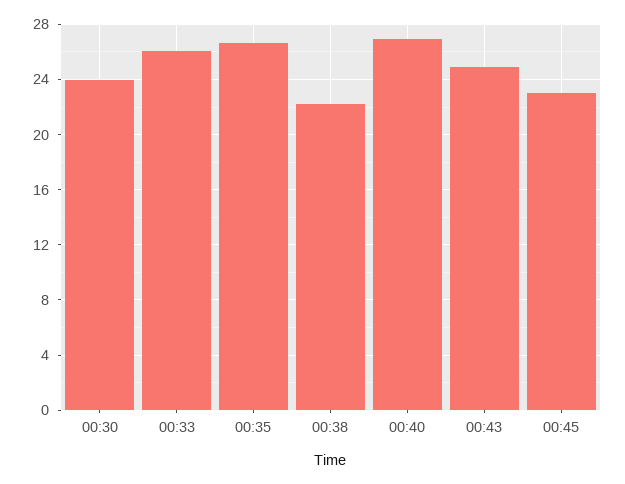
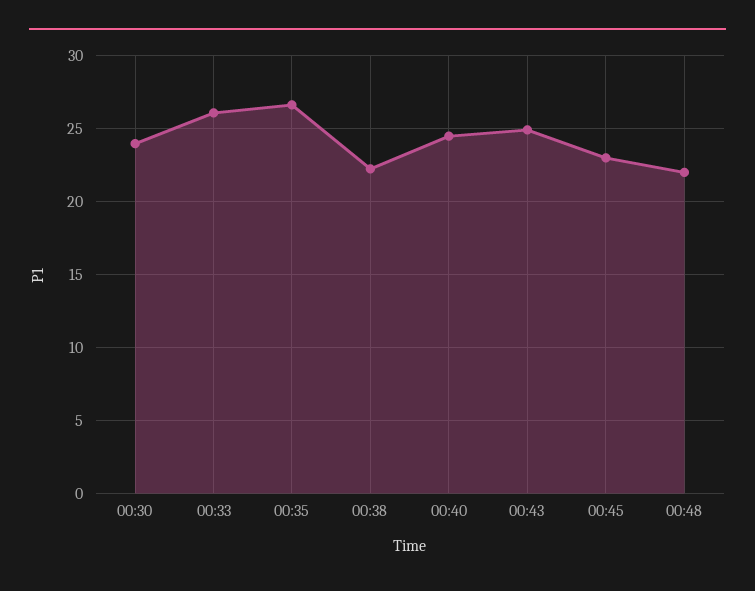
00:40: 27 -> 24.5
00:48: none -> 22

